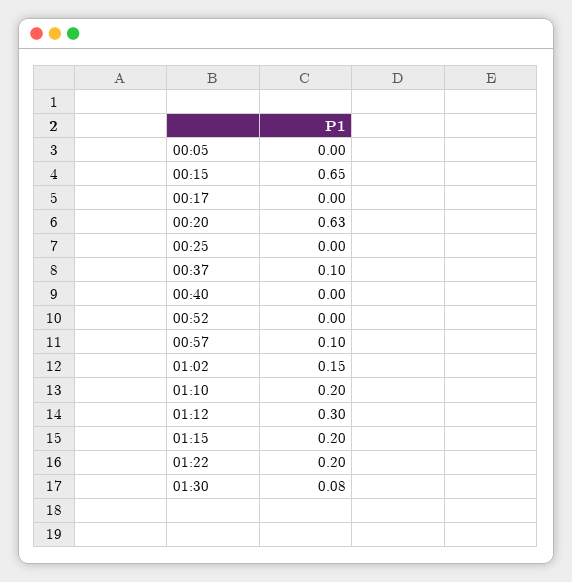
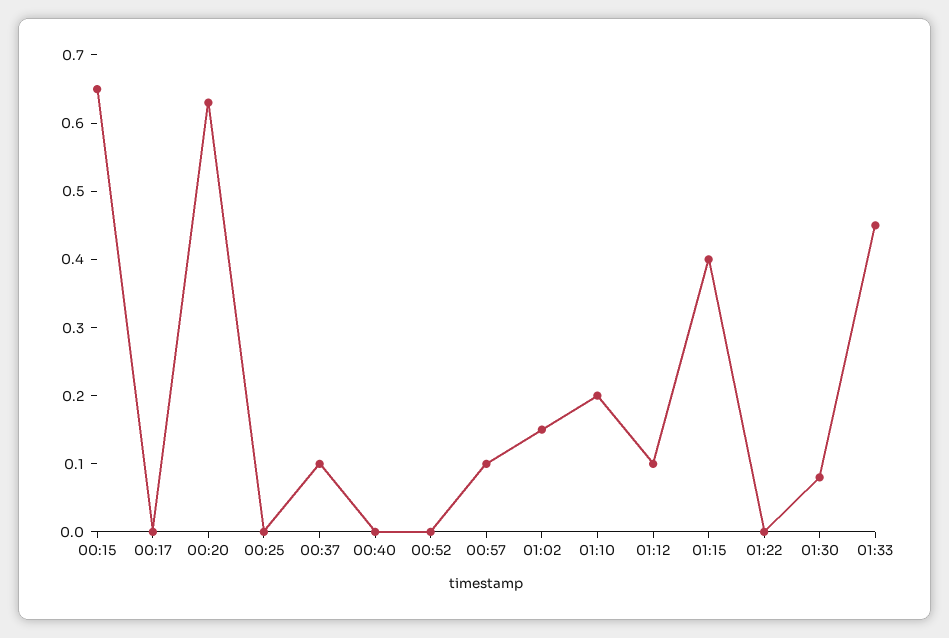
00:05: 0 -> none
01:12: 0.3 -> 0.1
01:15: 0.2 -> 0.4
01:22: 0.2 -> 0
01:33: none -> 0.45

